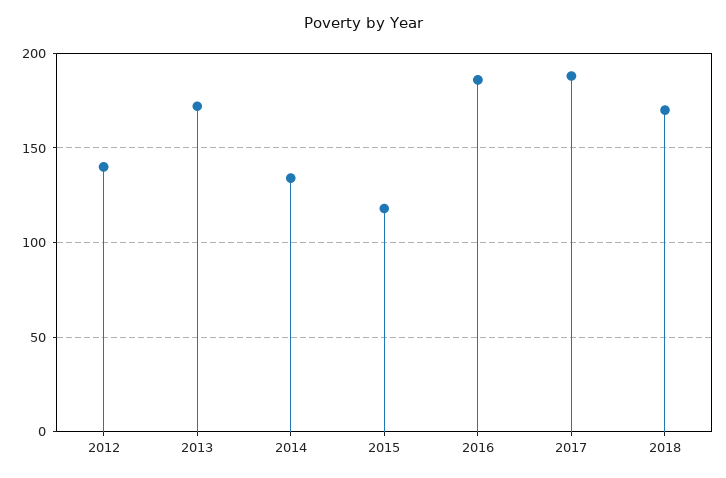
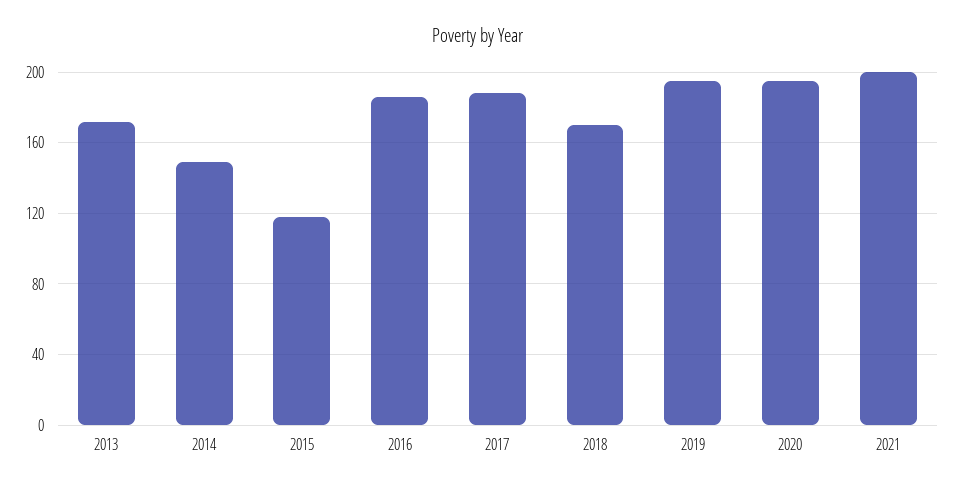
2012: 140 -> none
2014: 135 -> 150
2019: none -> 195
2020: none -> 195
2021: none -> 200

